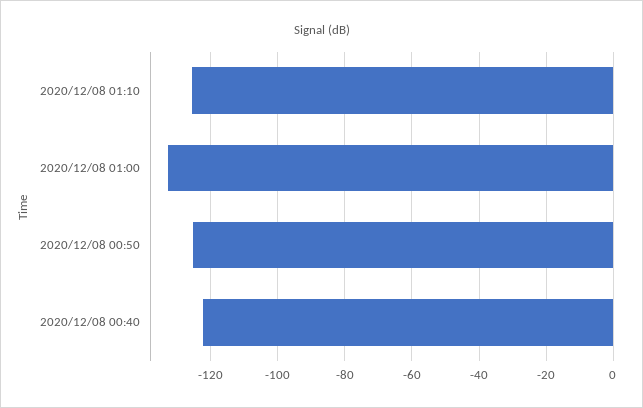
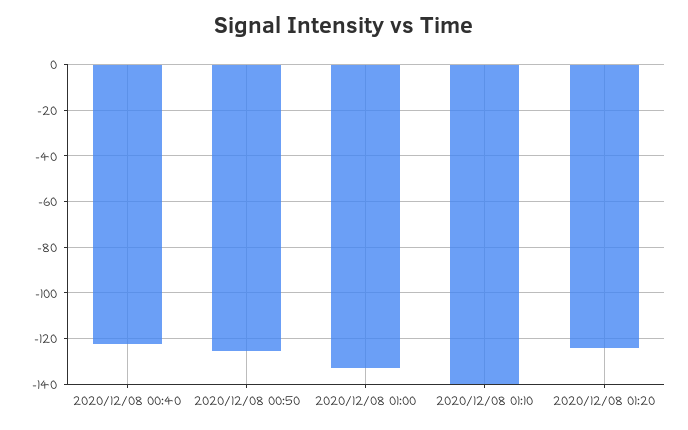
2020/12/08 01:10: -126 -> -140
2020/12/08 01:20: none -> -125

